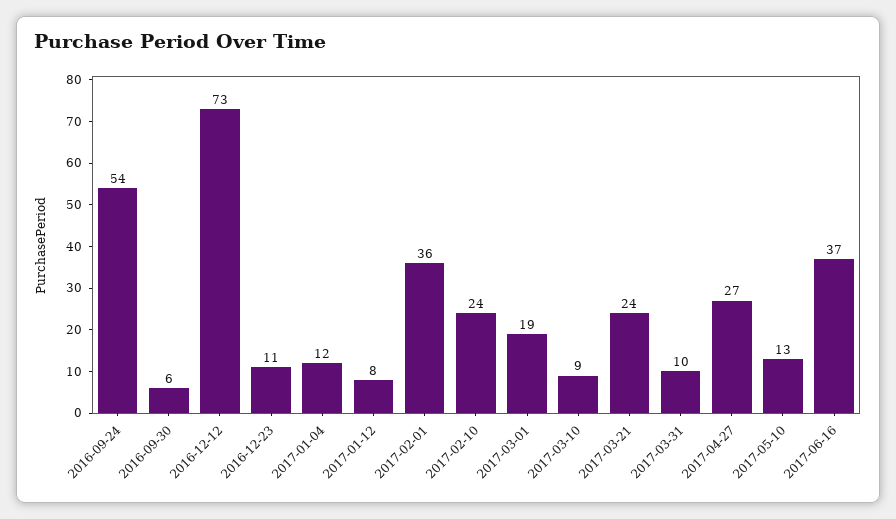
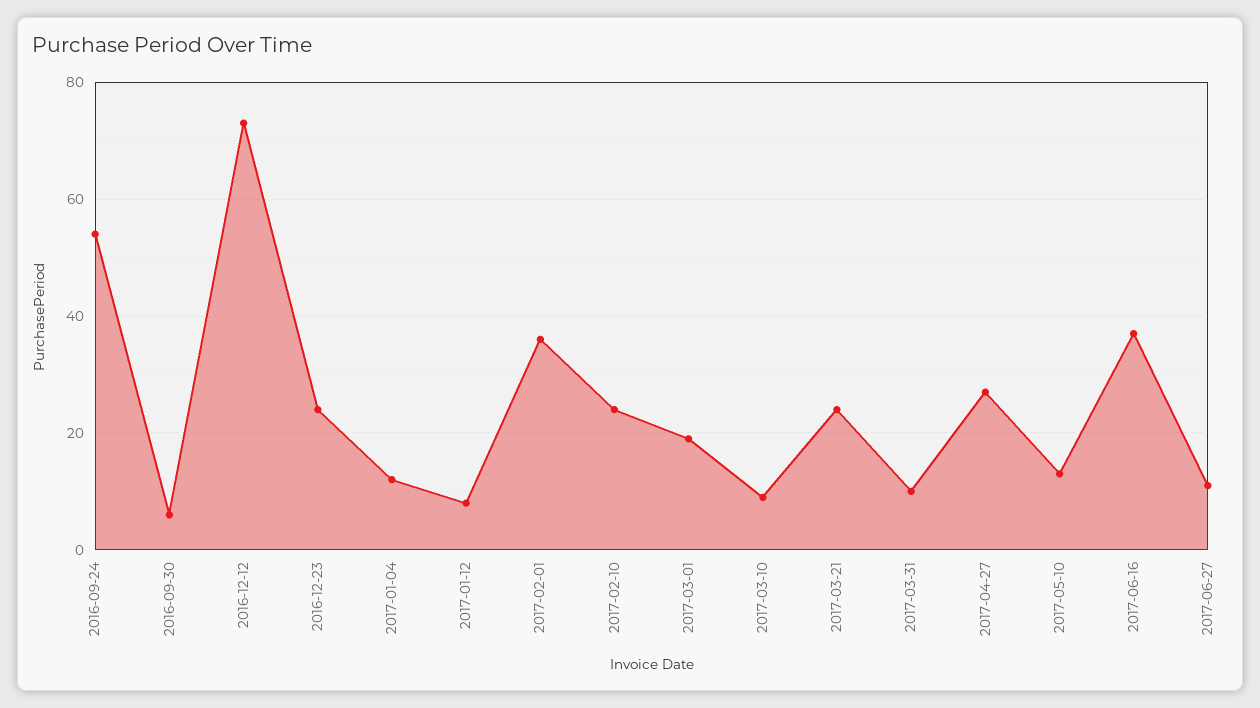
2016-12-23: 11 -> 25
2017-06-27: none -> 10

